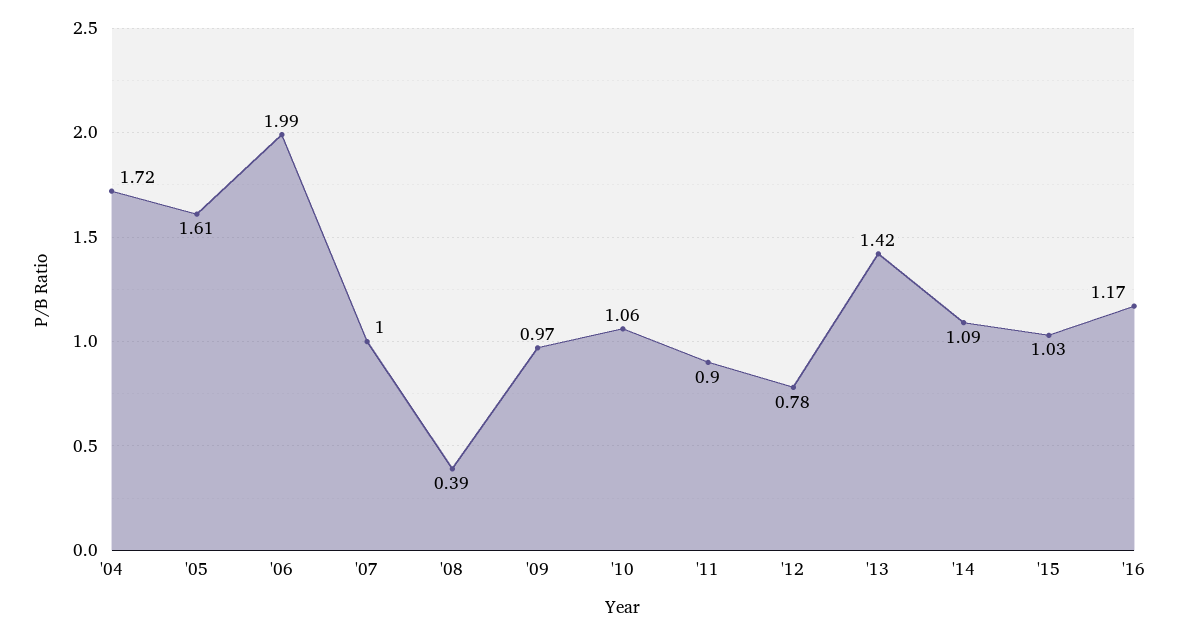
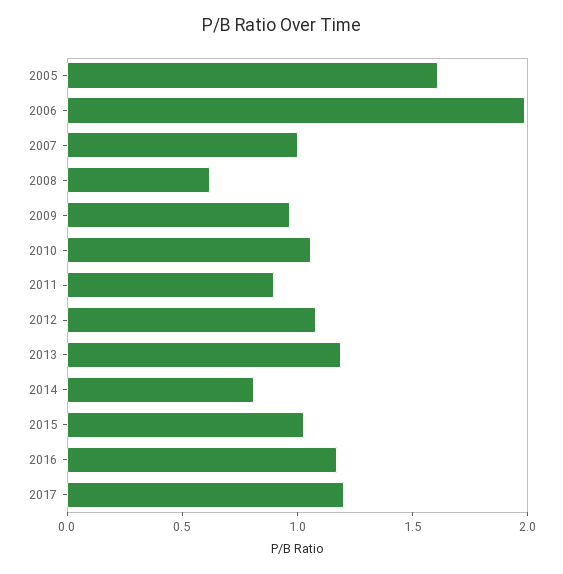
'04: 1.72 -> none
'08: 0.39 -> 0.6
'12: 0.78 -> 1.1
'13: 1.42 -> 1.2
'14: 1.09 -> 0.8
2017: none -> 1.2

